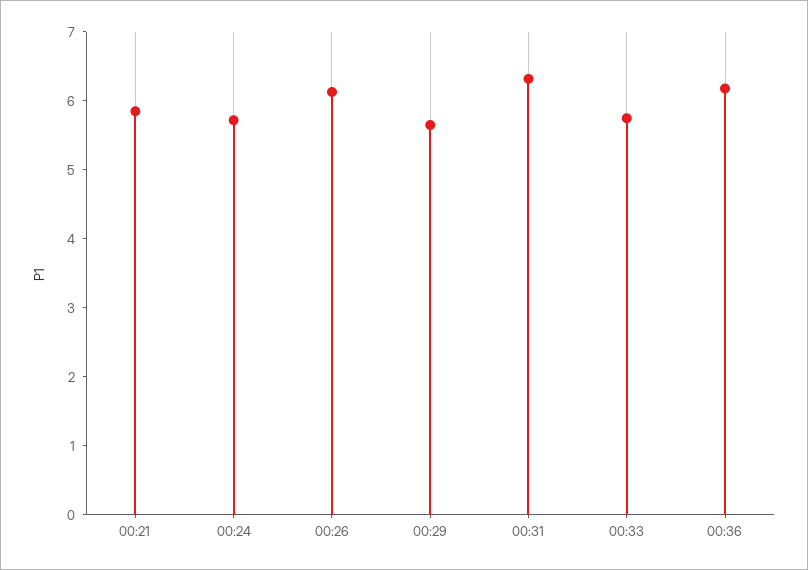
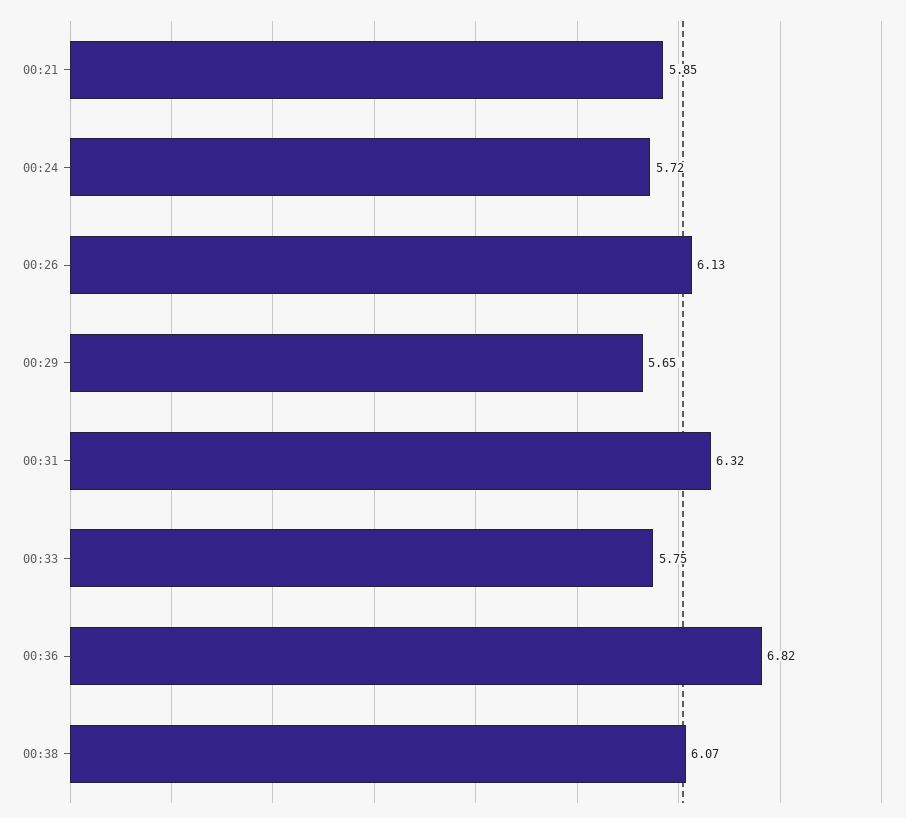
00:36: 6.2 -> 6.82
00:38: none -> 6.07

